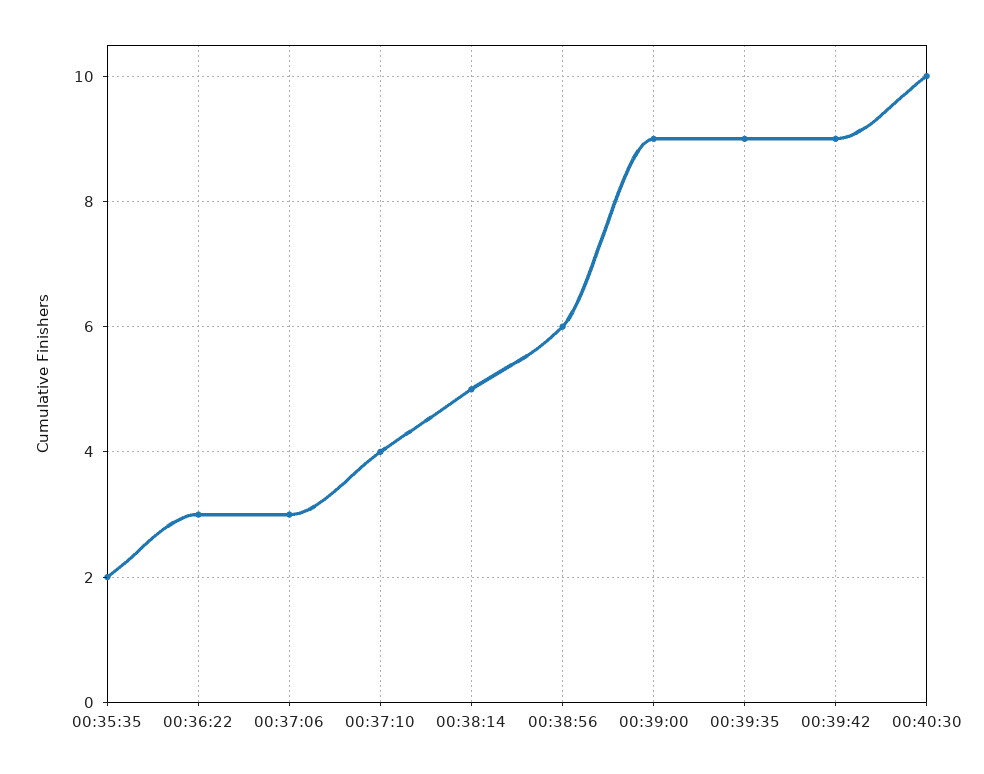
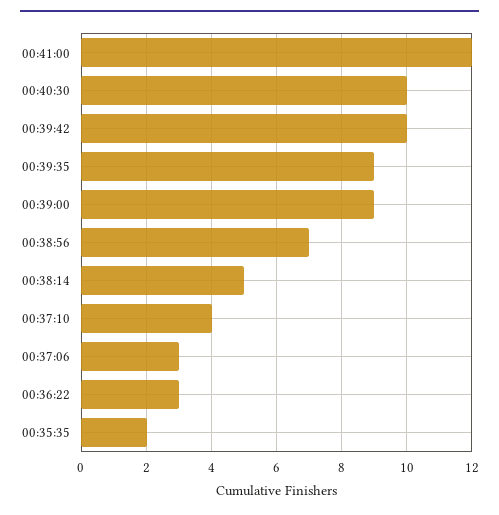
00:38:56: 6 -> 7
00:39:42: 9 -> 10
00:41:00: none -> 12

